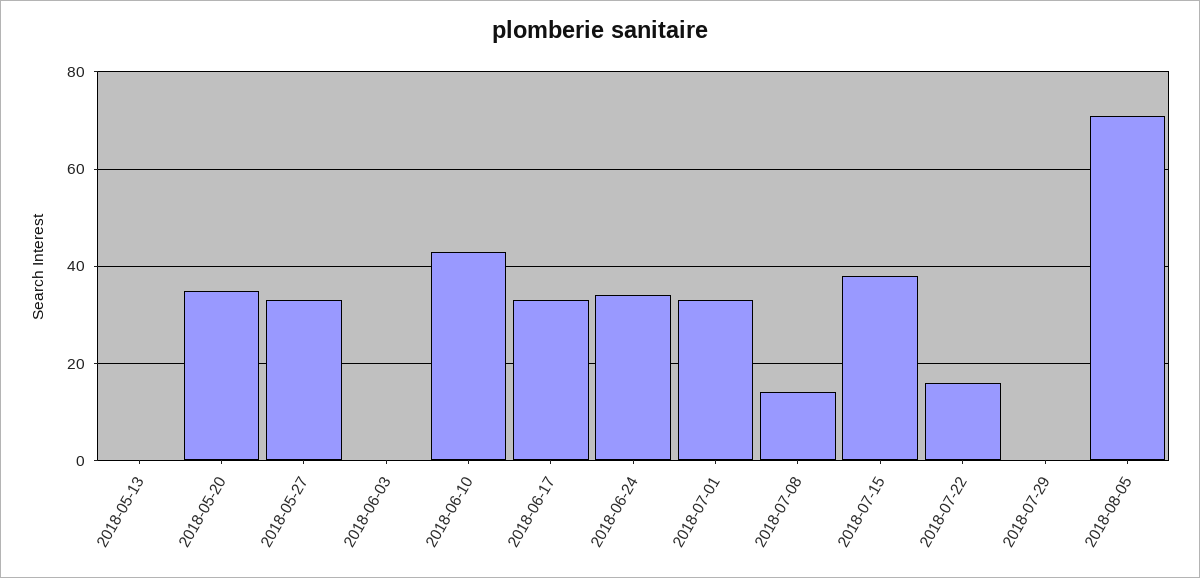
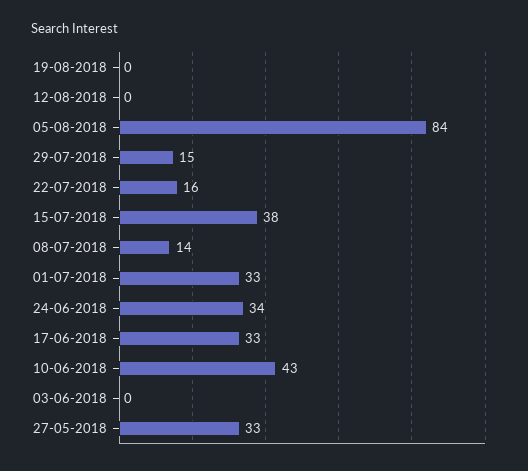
2018-05-13: 0 -> none
2018-05-20: 35 -> none
2018-07-29: 0 -> 15
2018-08-05: 70 -> 84
19-08-2018: none -> 0
12-08-2018: none -> 0

